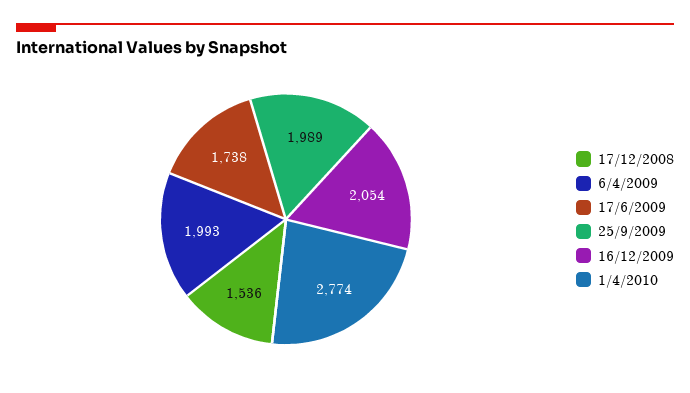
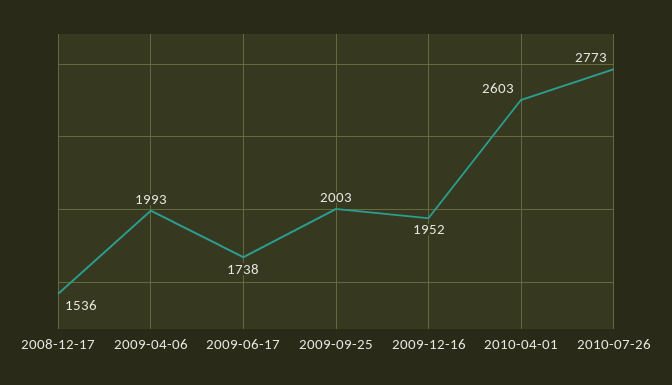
25/9/2009: 1989 -> 2003
16/12/2009: 2054 -> 1952
1/4/2010: 2774 -> 2603
2010-07-26: none -> 2773

